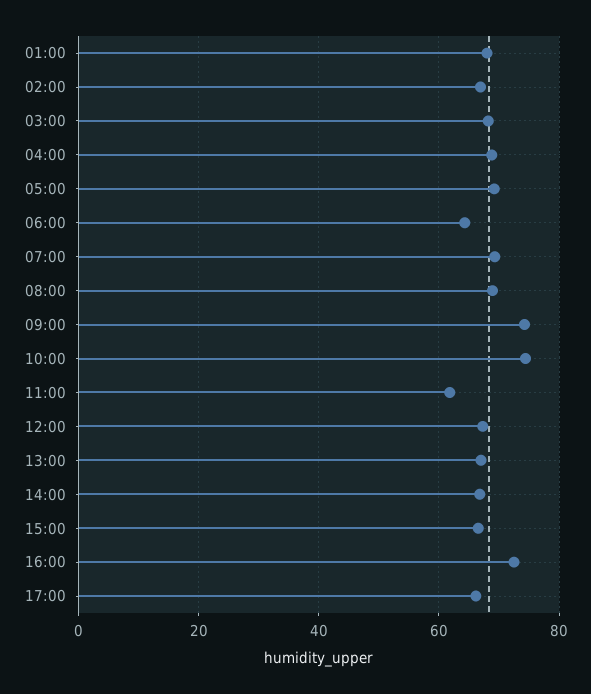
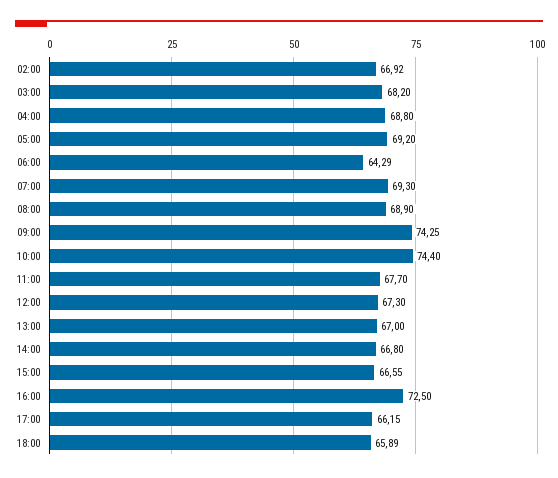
01:00: 68 -> none
11:00: 62 -> 67.7
18:00: none -> 65.89

